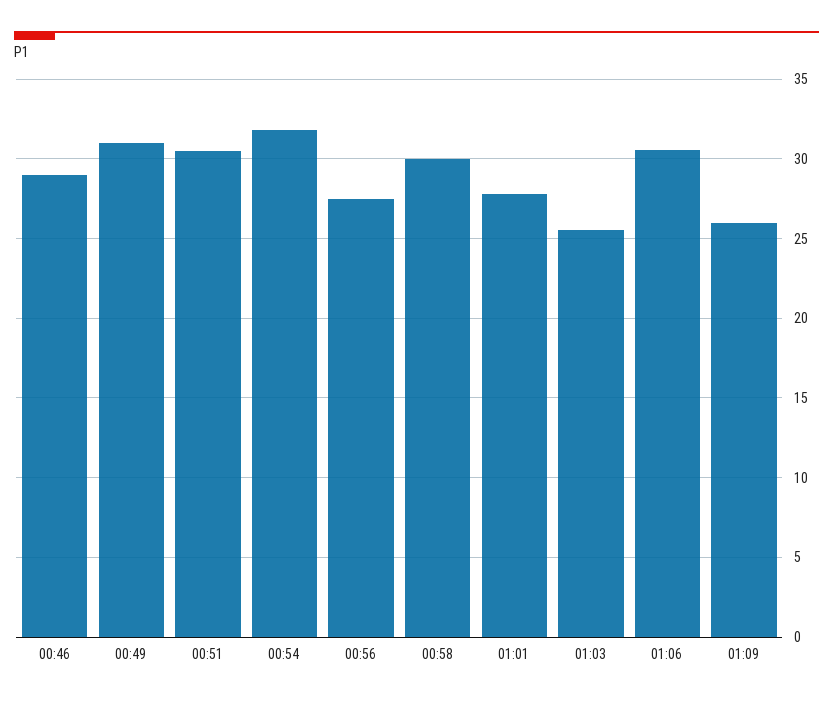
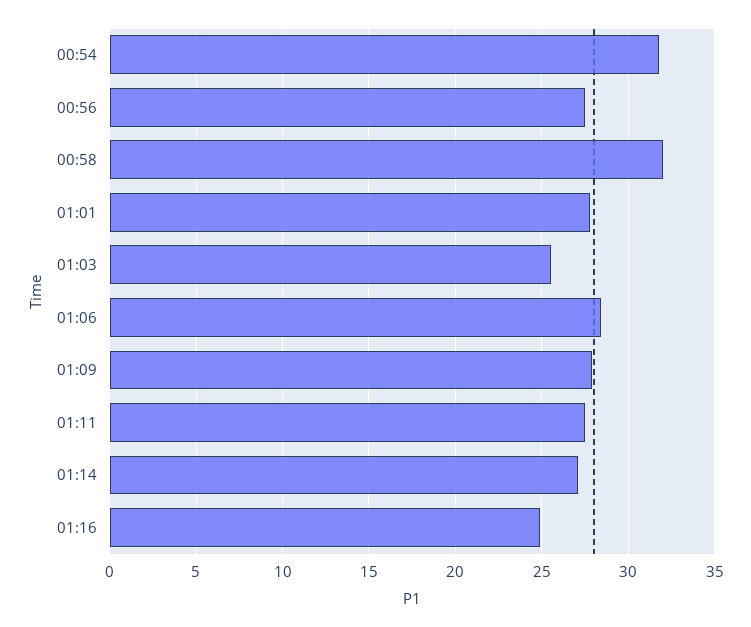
00:46: 29 -> none
00:49: 31 -> none
00:51: 30.5 -> none
00:58: 30 -> 32
01:06: 30.5 -> 28.5
01:09: 26 -> 28
01:11: none -> 27.5
01:14: none -> 27
01:16: none -> 25

